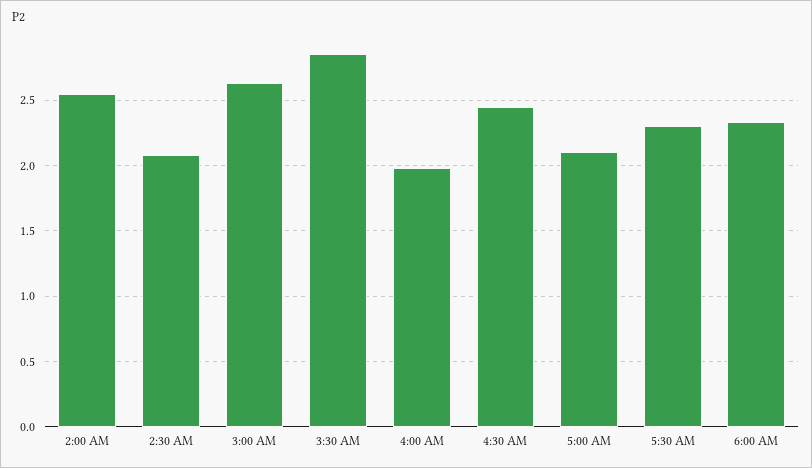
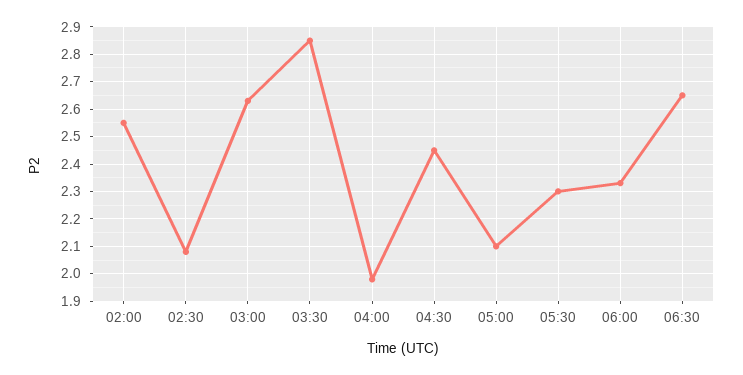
06:30: none -> 2.65

